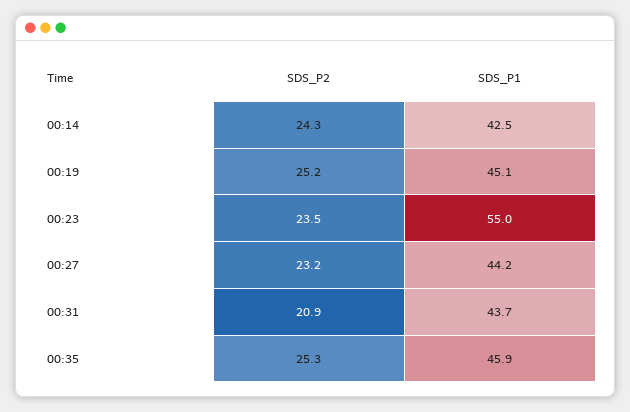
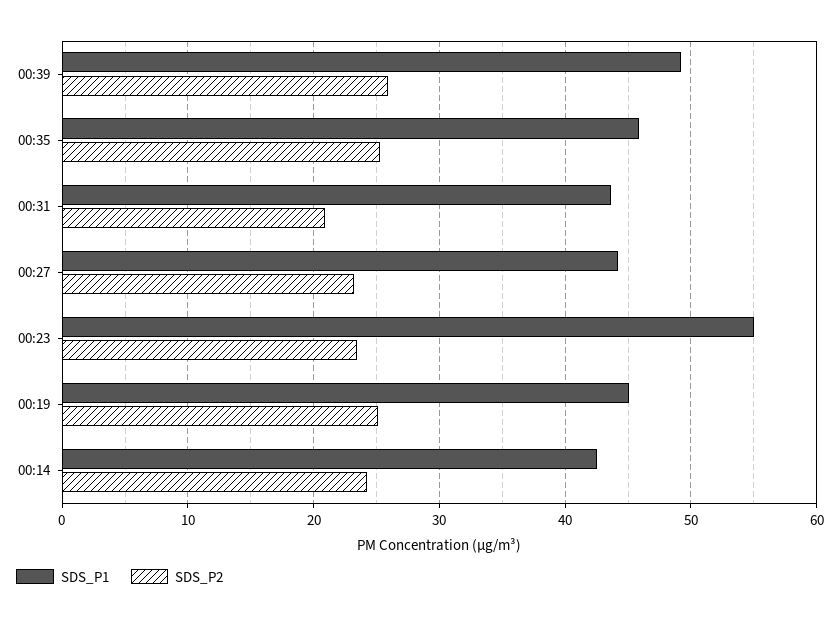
SDS_P1, 00:39: none -> 49
SDS_P2, 00:39: none -> 26

